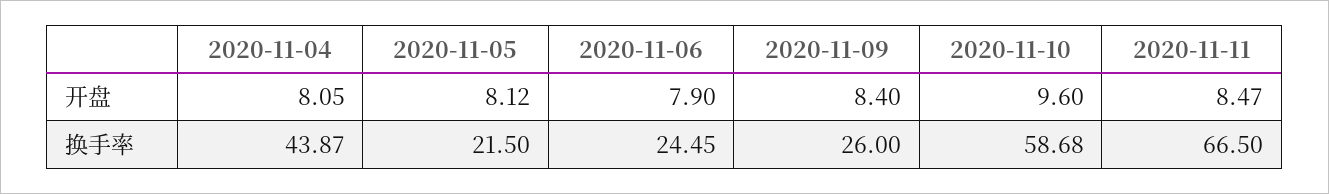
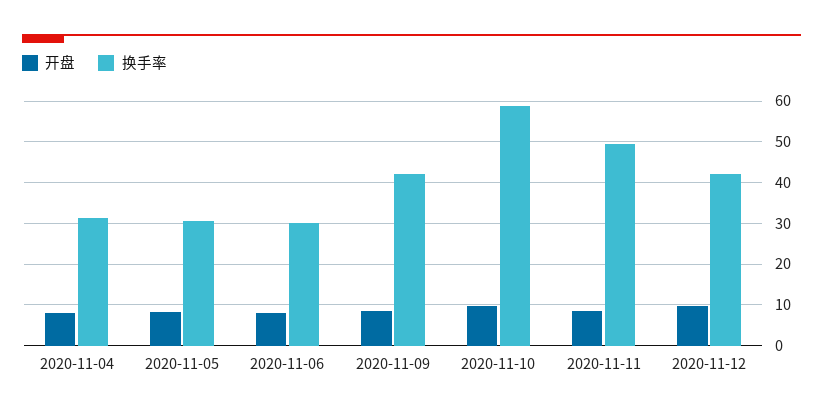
换手率, 2020-11-04: 43.87 -> 32
换手率, 2020-11-05: 21.5 -> 30
换手率, 2020-11-06: 24.45 -> 30
换手率, 2020-11-09: 26 -> 42
换手率, 2020-11-11: 66.5 -> 50
开盘, 2020-11-12: none -> 10
换手率, 2020-11-12: none -> 42

